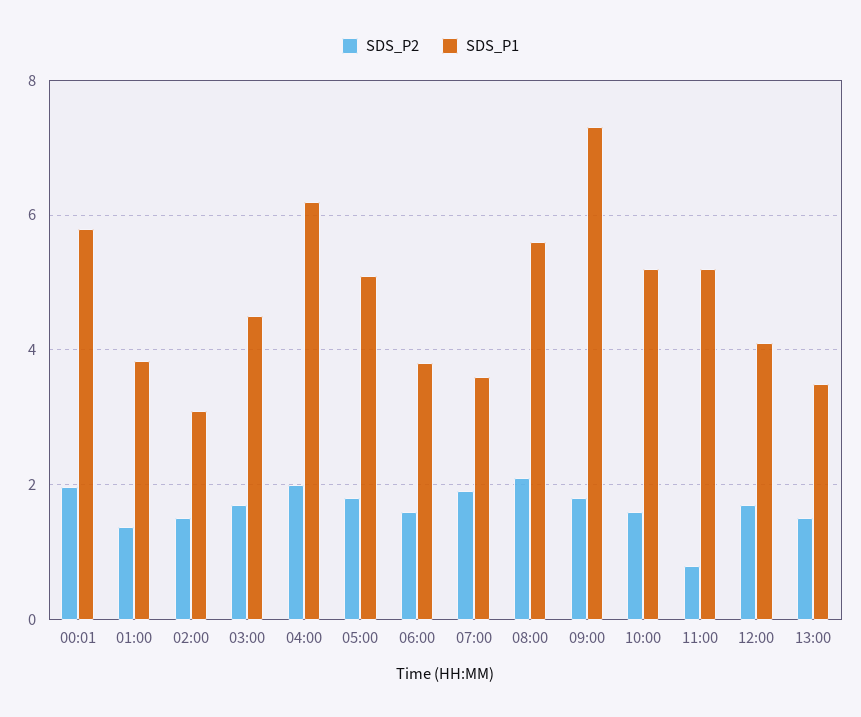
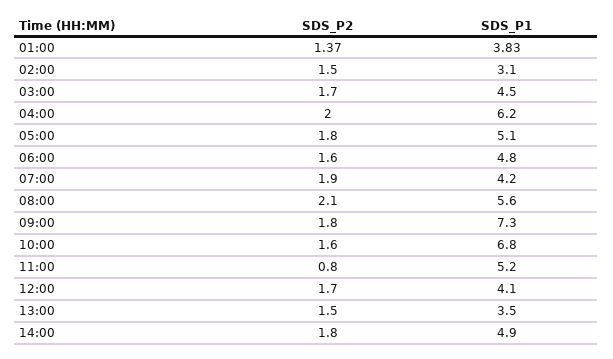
SDS_P2, 00:01: 2 -> none
SDS_P1, 00:01: 5.8 -> none
SDS_P1, 06:00: 3.8 -> 4.8
SDS_P1, 07:00: 3.6 -> 4.2
SDS_P1, 10:00: 5.2 -> 6.8
SDS_P2, 14:00: none -> 1.8
SDS_P1, 14:00: none -> 4.9

